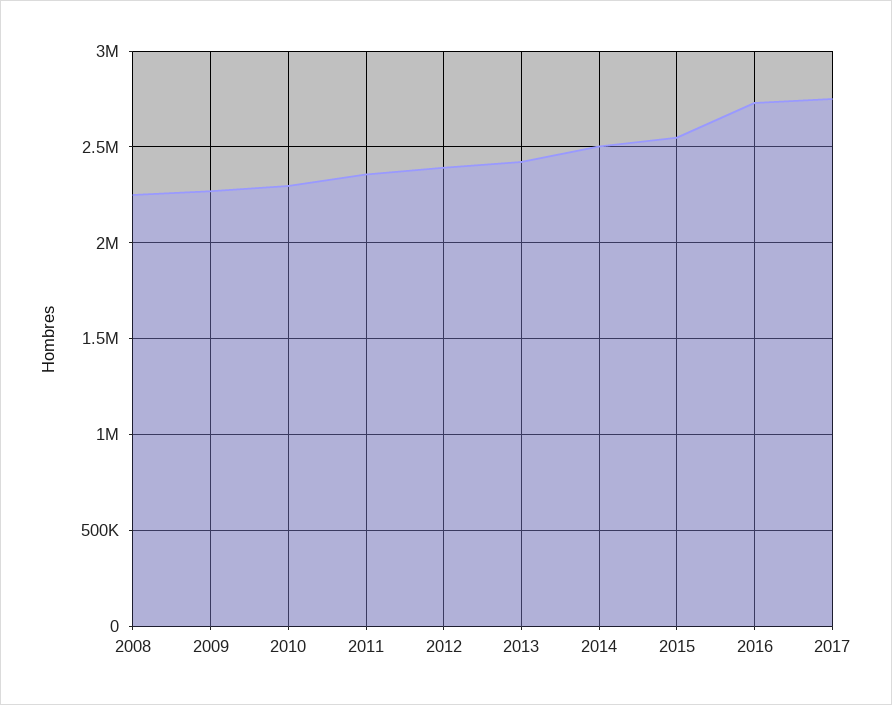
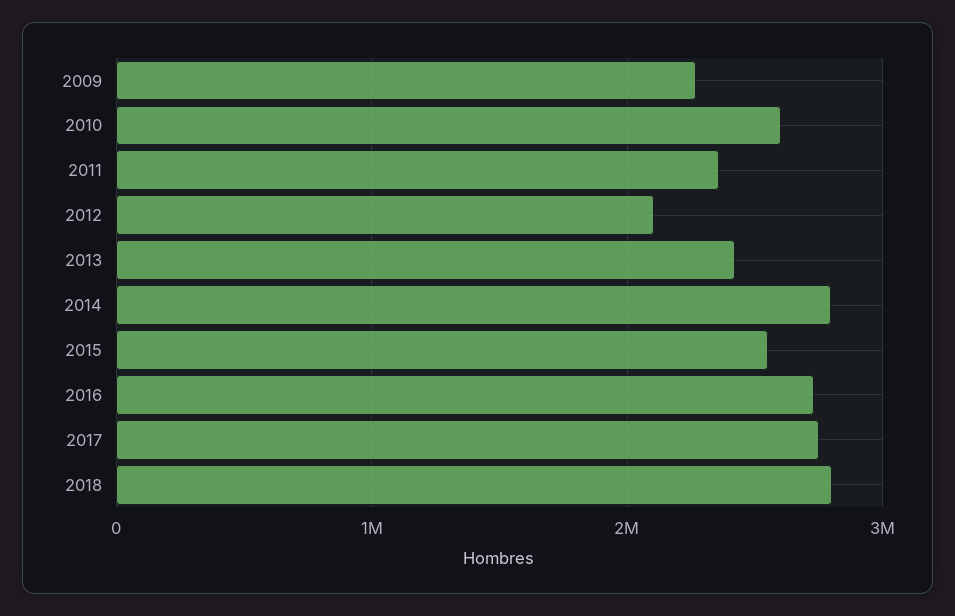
2008: 2250000 -> none
2010: 2300000 -> 2600000
2012: 2400000 -> 2100000
2014: 2500000 -> 2800000
2018: none -> 2800000

